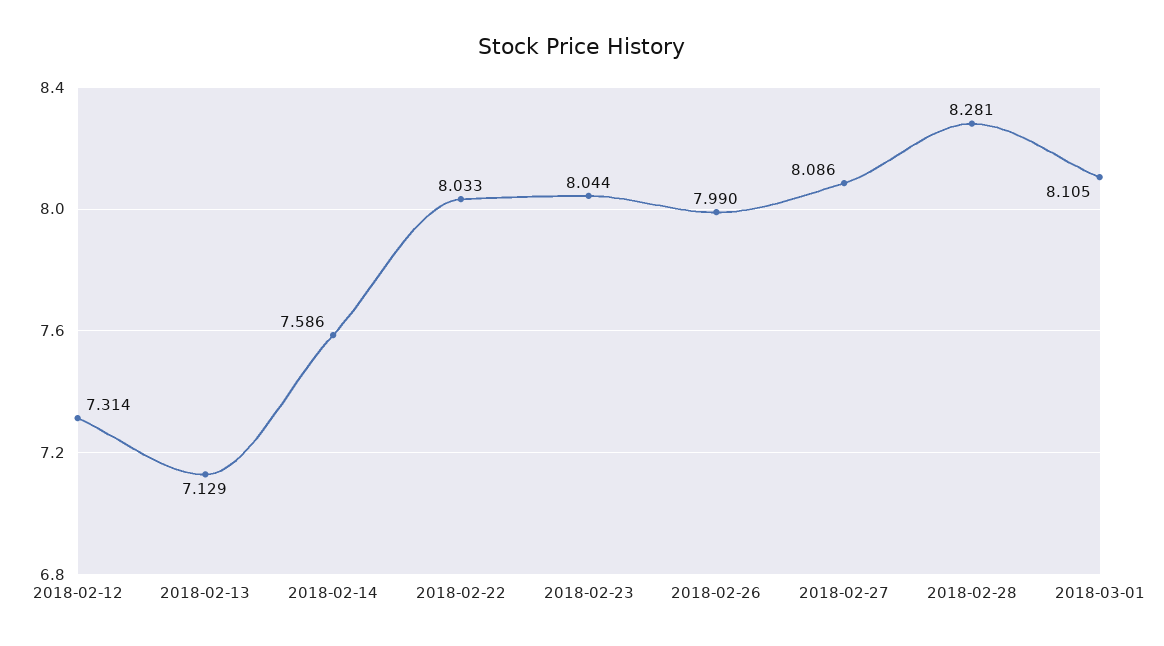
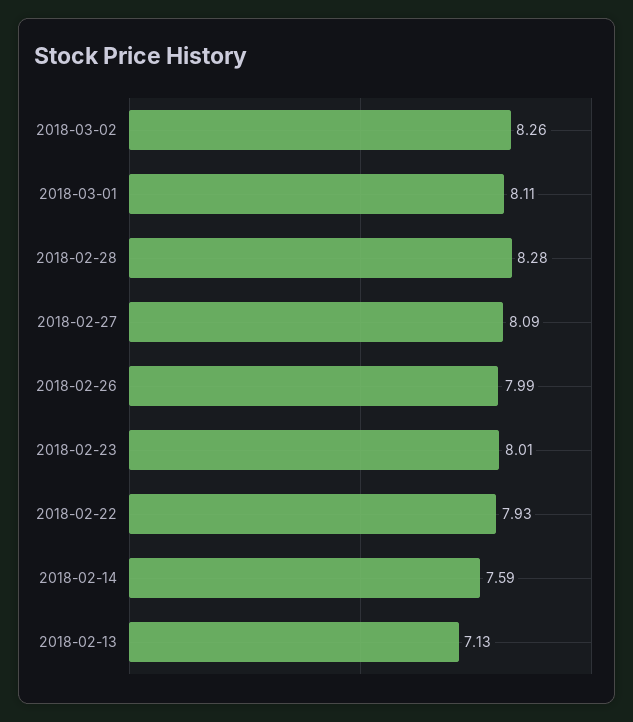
2018-02-12: 7.314 -> none
2018-02-22: 8.033 -> 7.93
2018-02-23: 8.044 -> 8.01
2018-03-02: none -> 8.26

